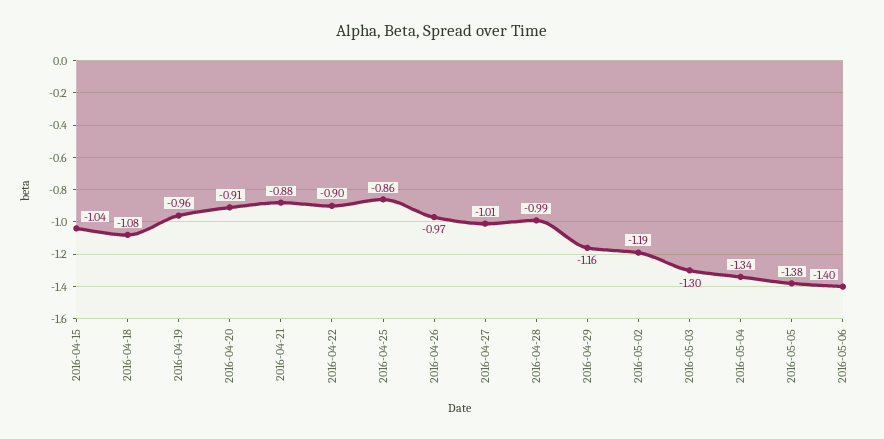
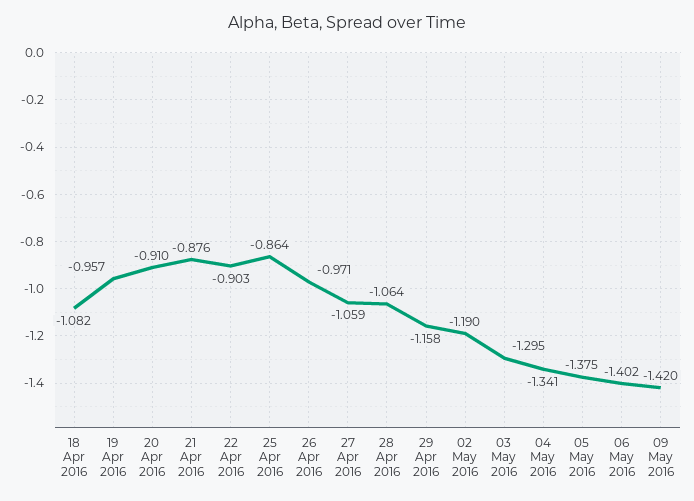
2016-04-15: -1.04 -> none
2016-04-27: -1.01 -> -1.059
2016-04-28: -0.99 -> -1.064
09 May 2016: none -> -1.42

